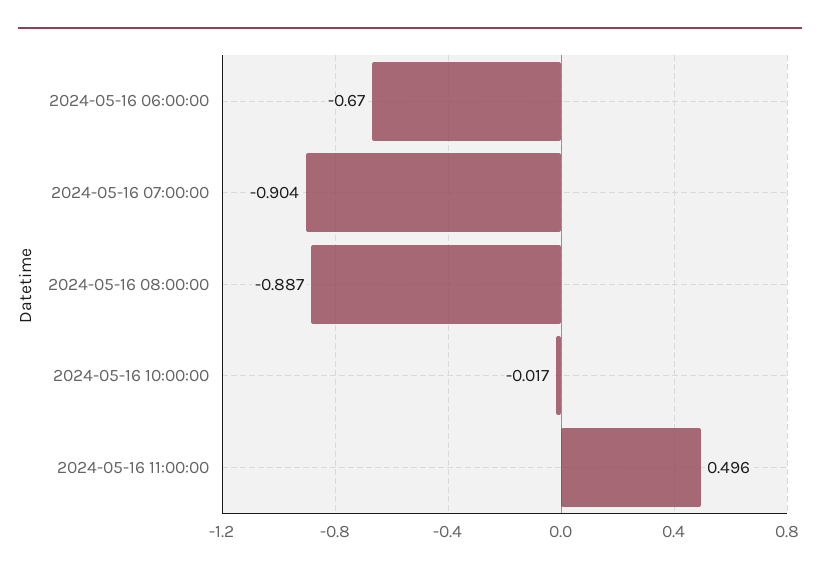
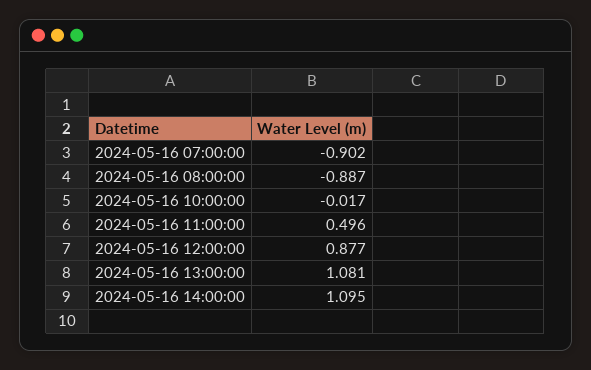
2024-05-16 06:00:00: -0.67 -> none
2024-05-16 07:00:00: -0.904 -> -0.902
2024-05-16 12:00:00: none -> 0.877
2024-05-16 13:00:00: none -> 1.081
2024-05-16 14:00:00: none -> 1.095

